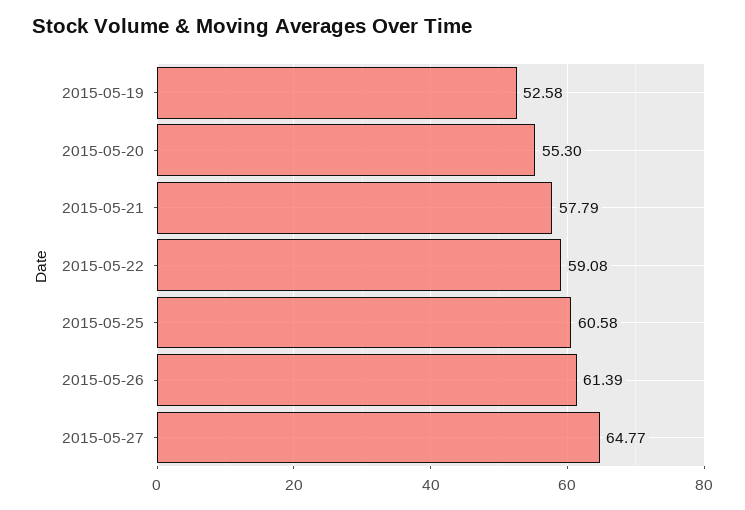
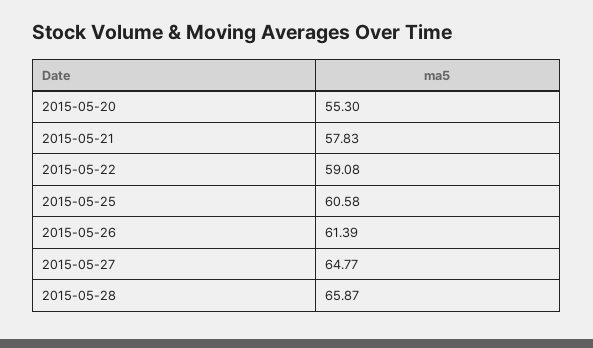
2015-05-19: 52.58 -> none
2015-05-21: 57.79 -> 57.83
2015-05-28: none -> 65.87

